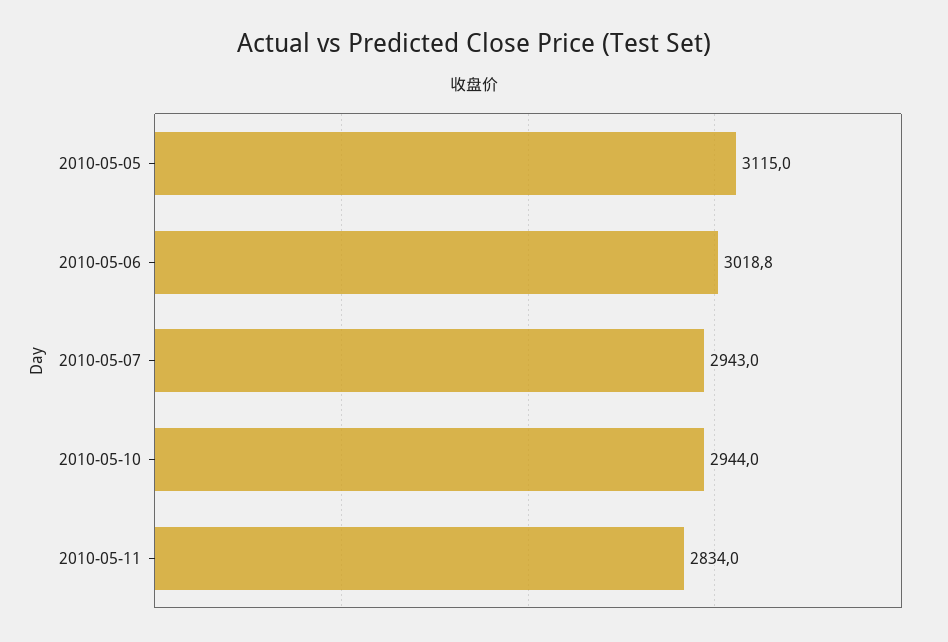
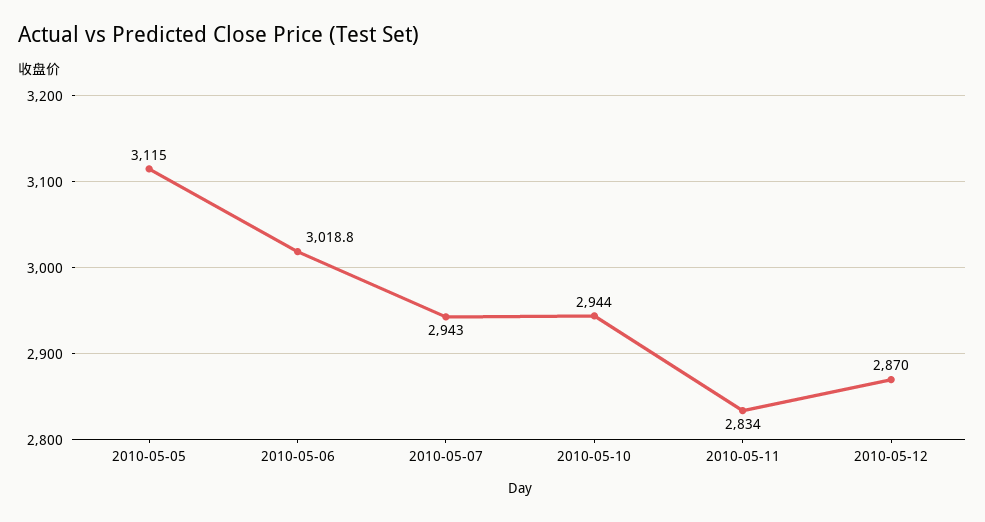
2010-05-12: none -> 2870

